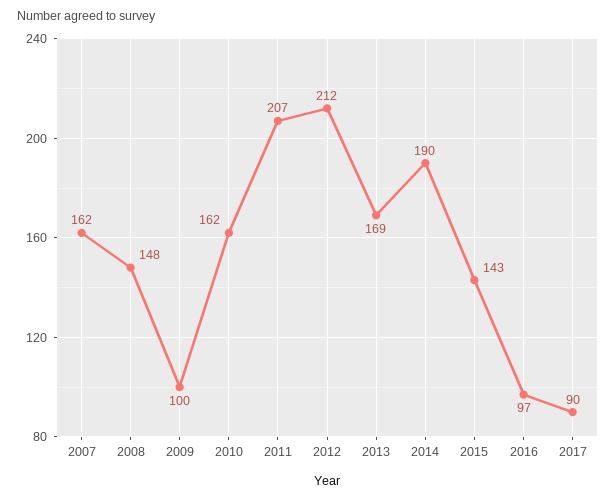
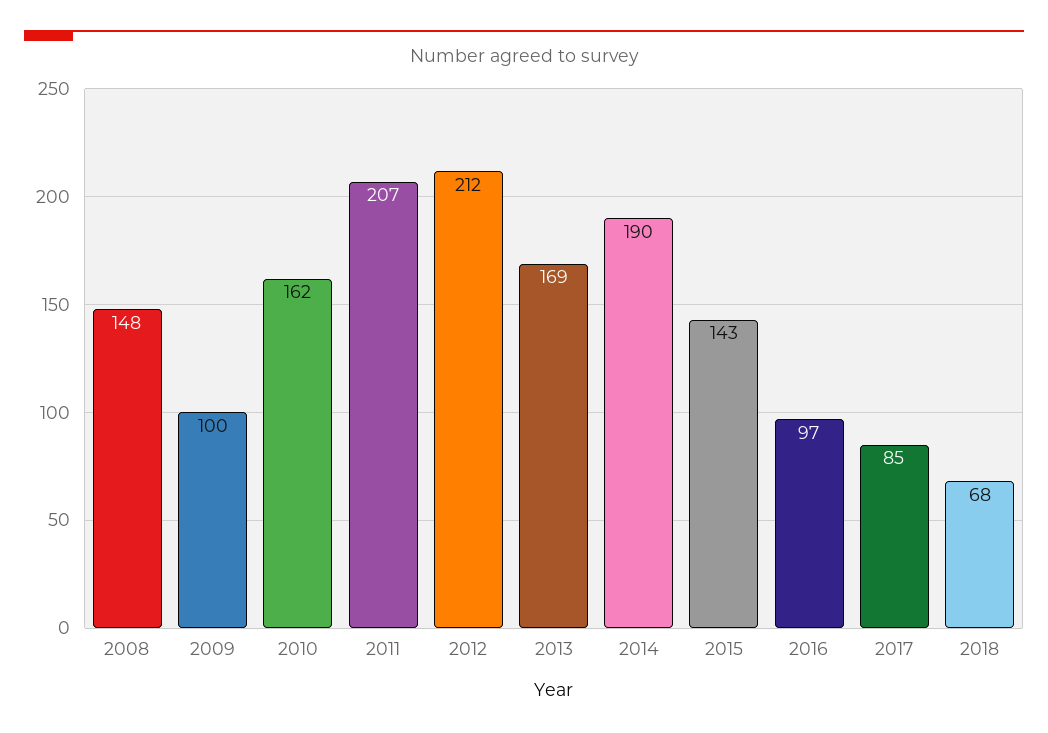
2007: 162 -> none
2017: 90 -> 85
2018: none -> 68

